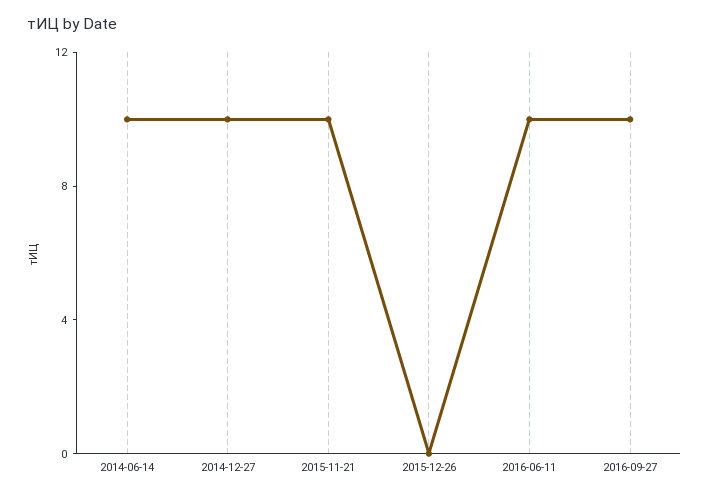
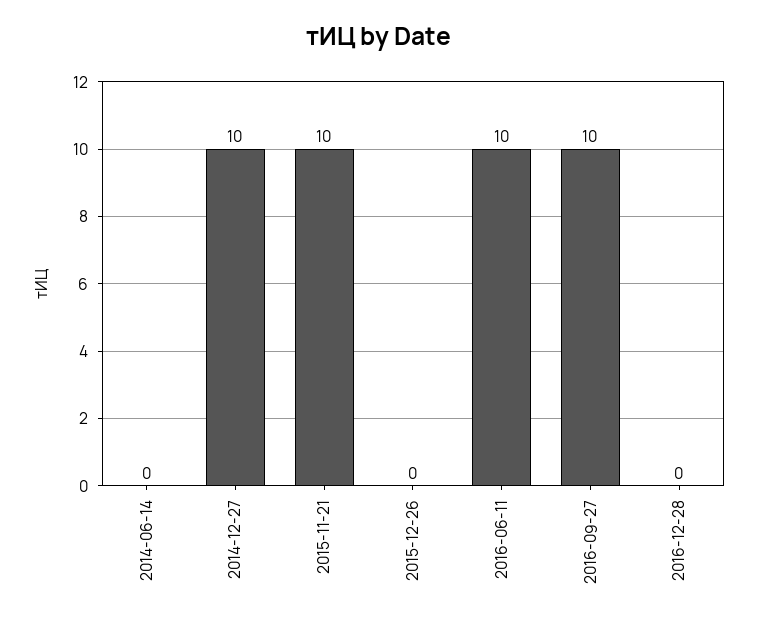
2014-06-14: 10 -> 0
2016-12-28: none -> 0

